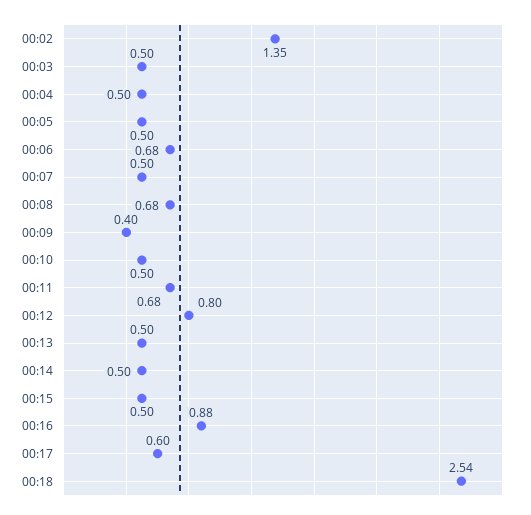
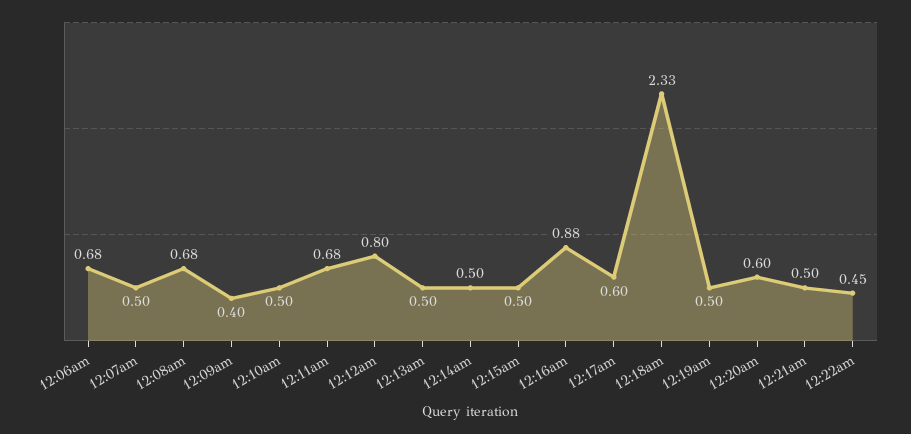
00:02: 1.35 -> none
00:03: 0.5 -> none
00:04: 0.5 -> none
00:05: 0.5 -> none
00:18: 2.54 -> 2.33
12:19am: none -> 0.5
12:20am: none -> 0.6
12:21am: none -> 0.5
12:22am: none -> 0.45

